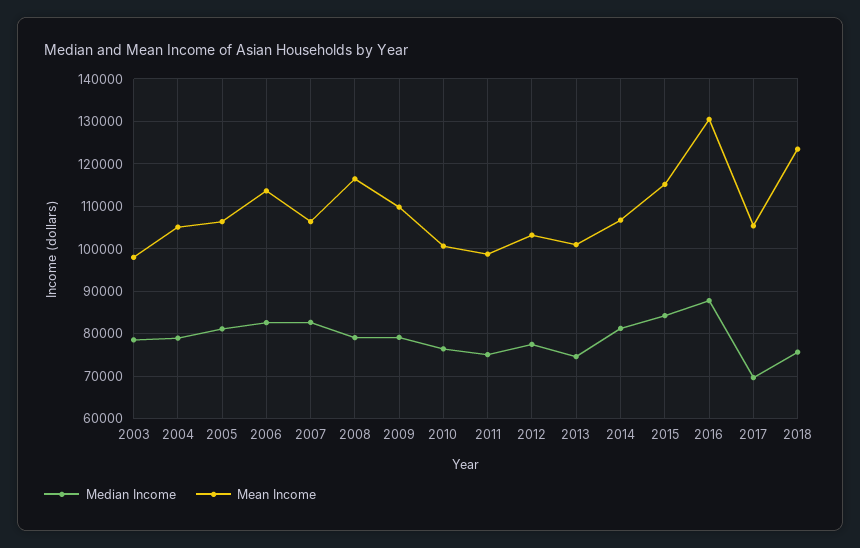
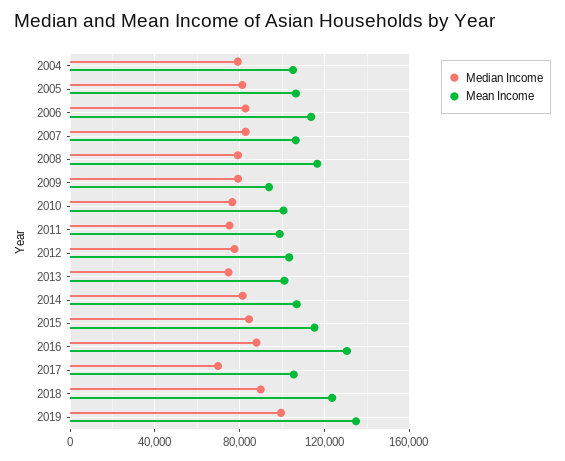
Median Income, 2003: 78000 -> none
Mean Income, 2003: 98000 -> none
Mean Income, 2009: 110000 -> 95000
Median Income, 2018: 76000 -> 90000
Median Income, 2019: none -> 100000
Mean Income, 2019: none -> 135000

